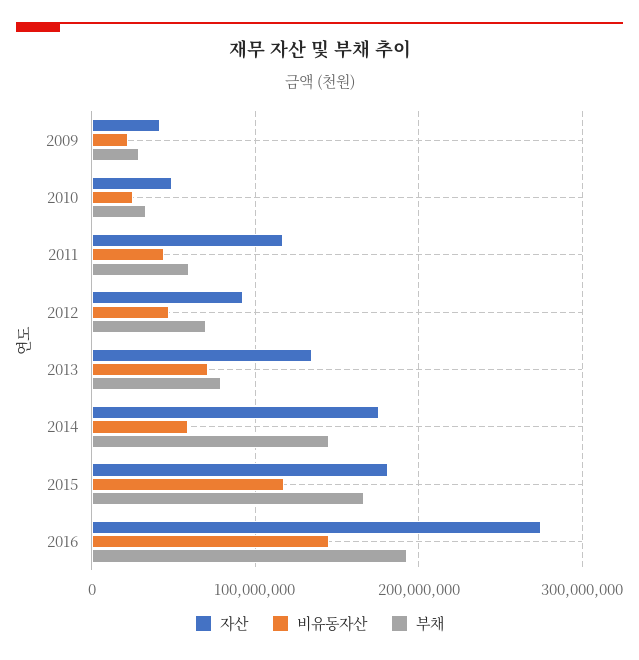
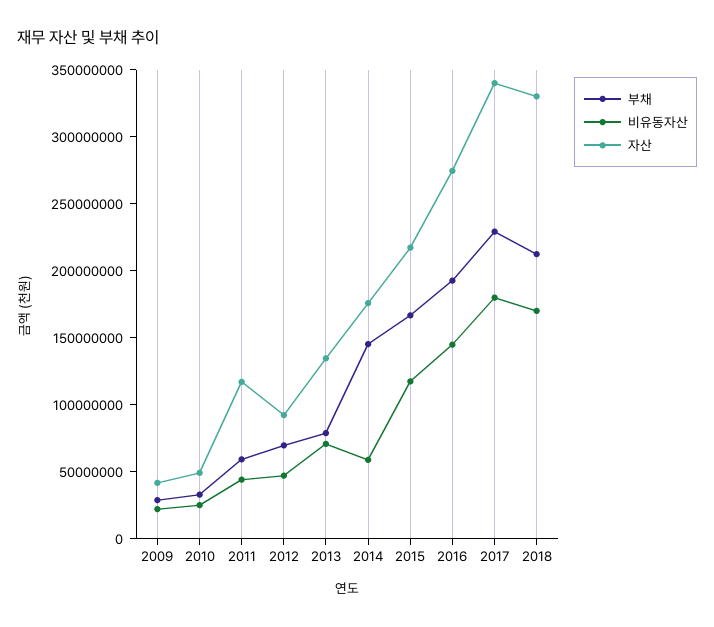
자산, 2015: 180000000 -> 220000000
부채, 2017: none -> 230000000
비유동자산, 2017: none -> 180000000
자산, 2017: none -> 340000000
부채, 2018: none -> 210000000
비유동자산, 2018: none -> 170000000
자산, 2018: none -> 330000000

